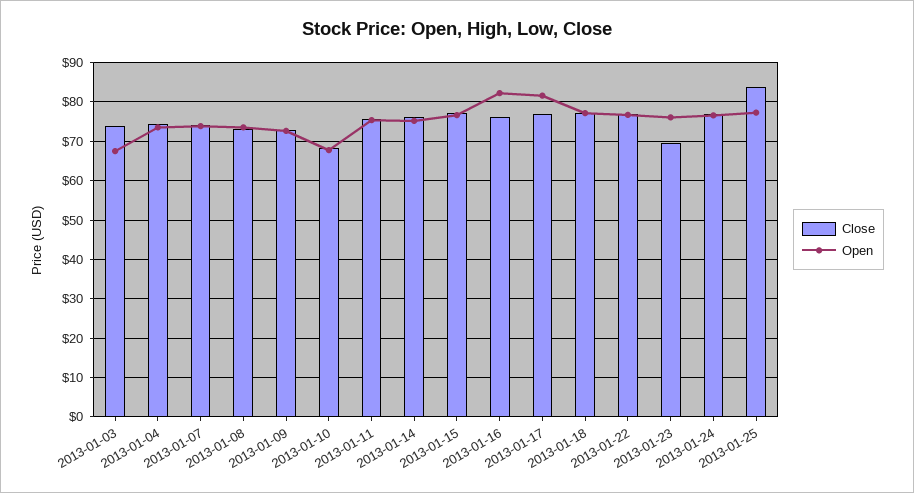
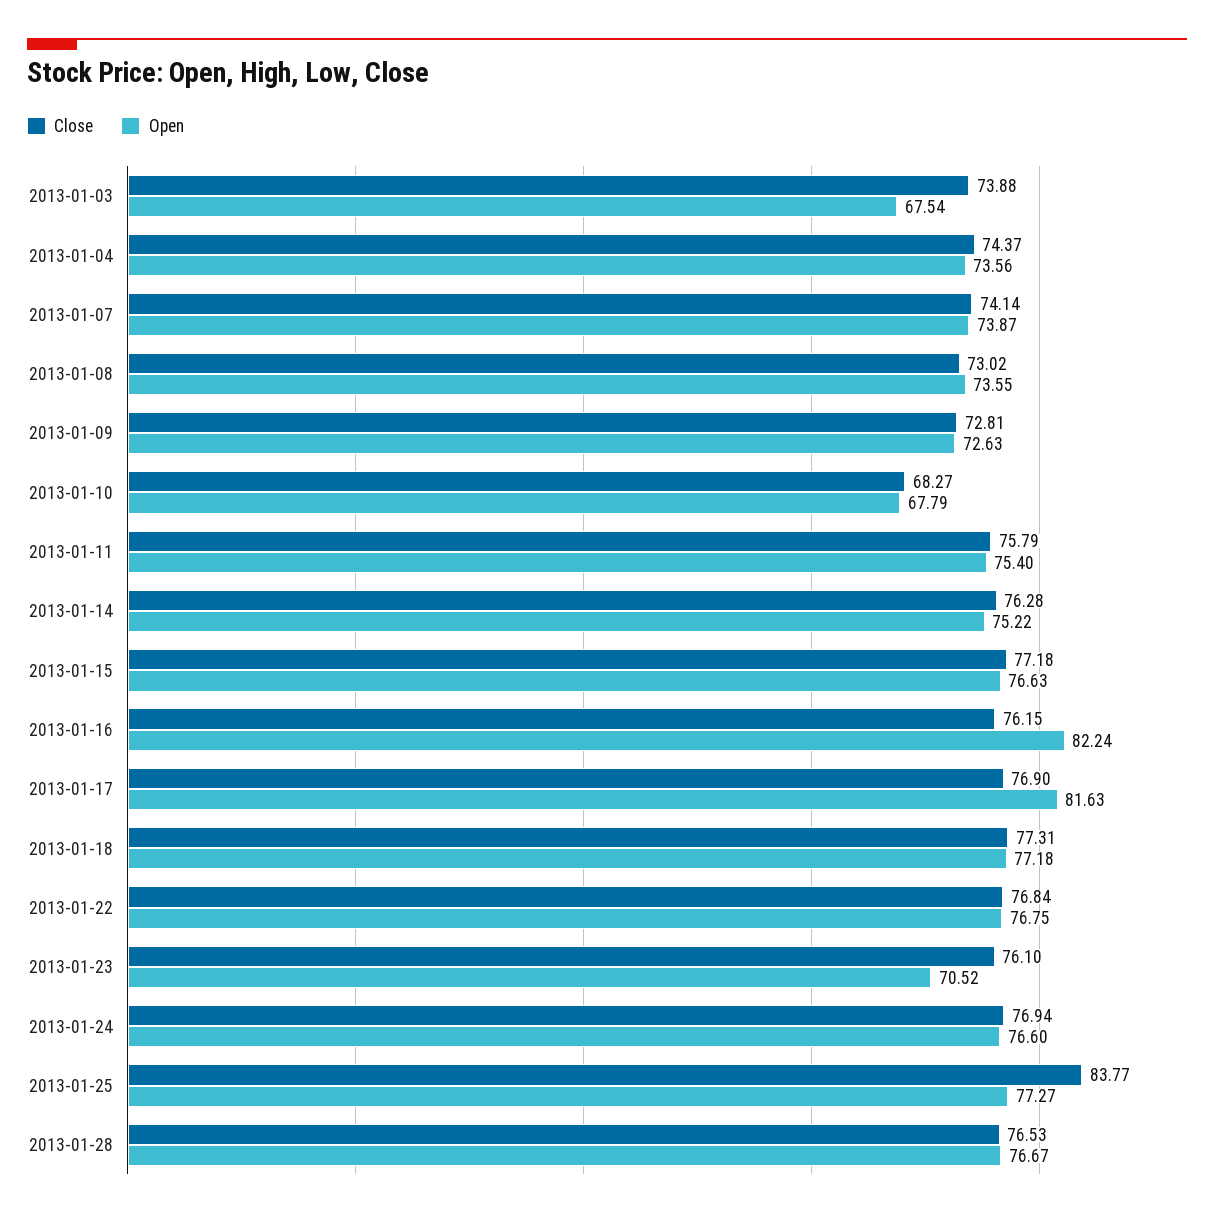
Close, 2013-01-23: 70 -> 76.1
Open, 2013-01-23: 76 -> 70.52
Close, 2013-01-28: none -> 76.53
Open, 2013-01-28: none -> 76.67

